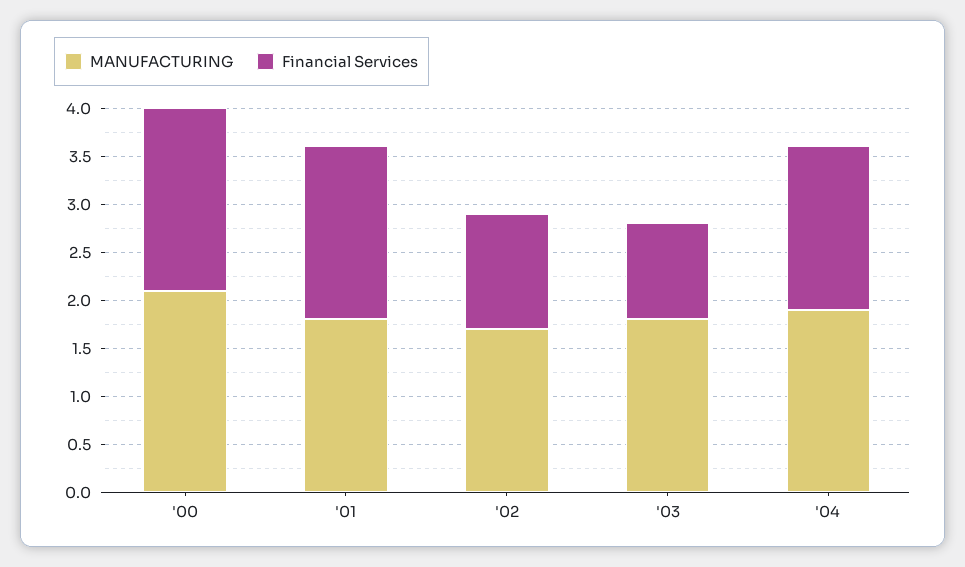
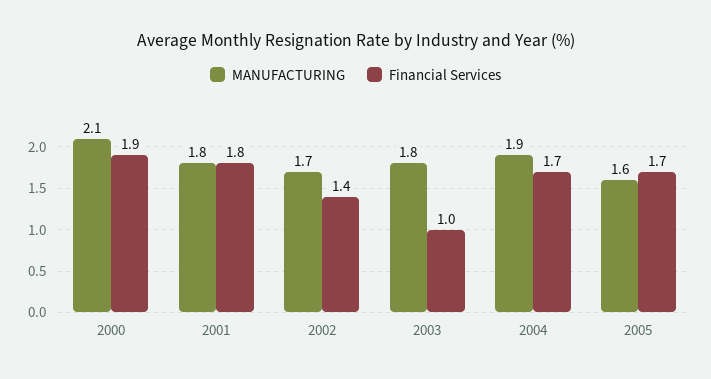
Financial Services, '02: 1.2 -> 1.4
MANUFACTURING, 2005: none -> 1.6
Financial Services, 2005: none -> 1.7

